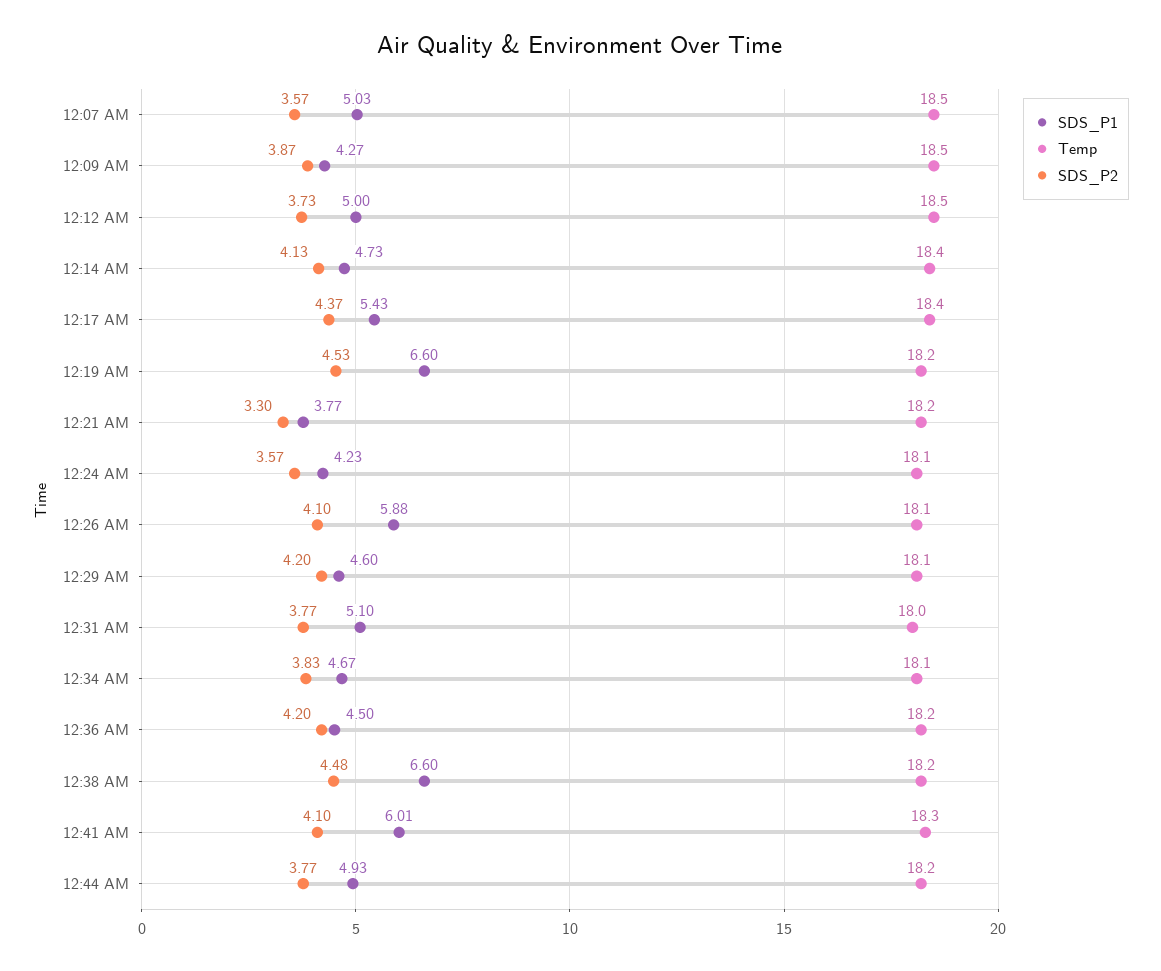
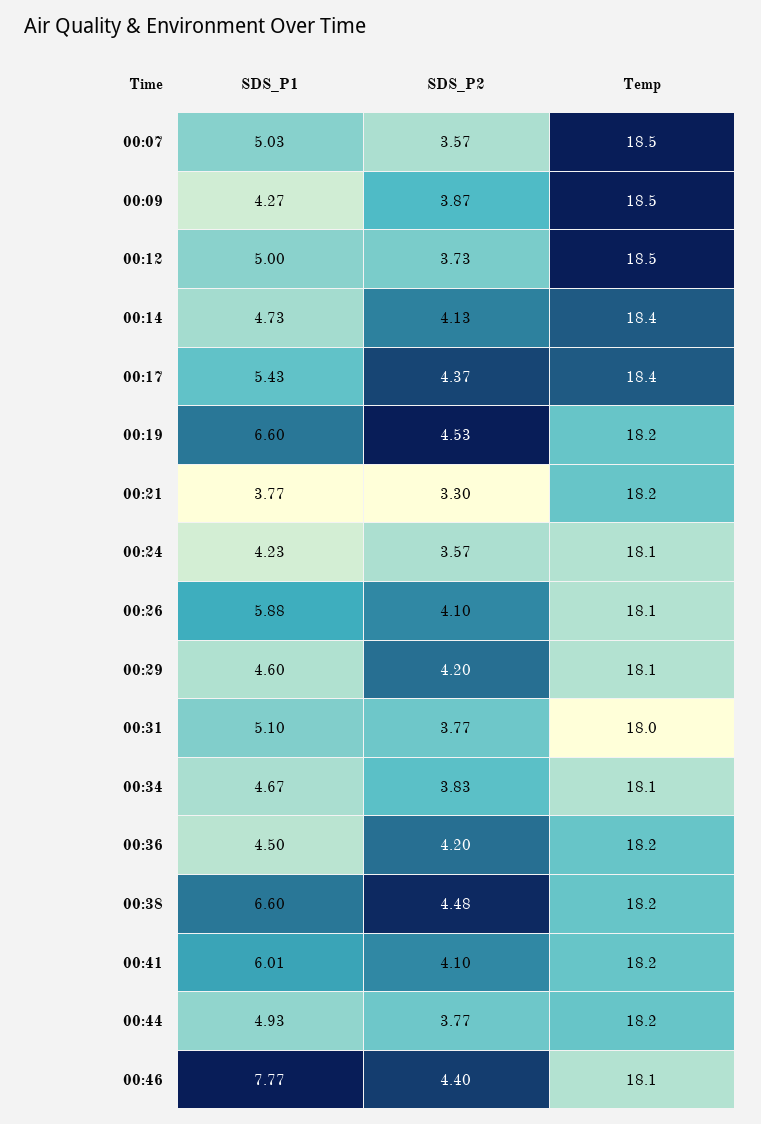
Temp, 12:41 AM: 18.3 -> 18.2
SDS_P1, 00:46: none -> 7.77
SDS_P2, 00:46: none -> 4.4
Temp, 00:46: none -> 18.1

